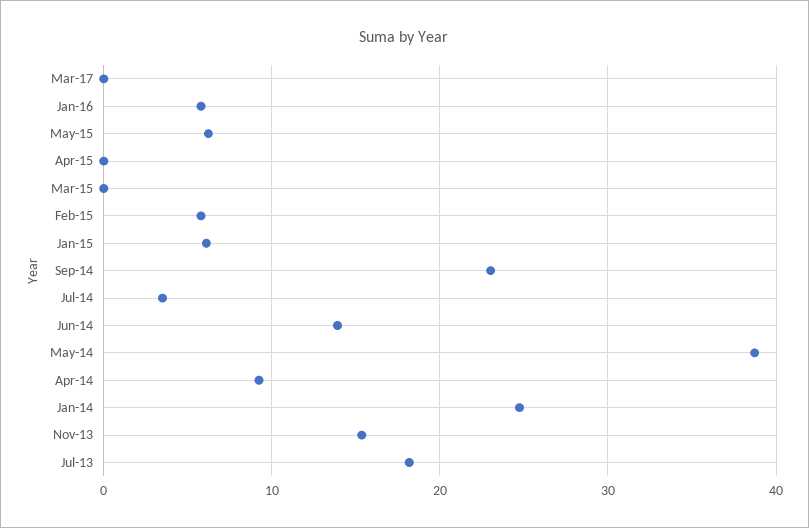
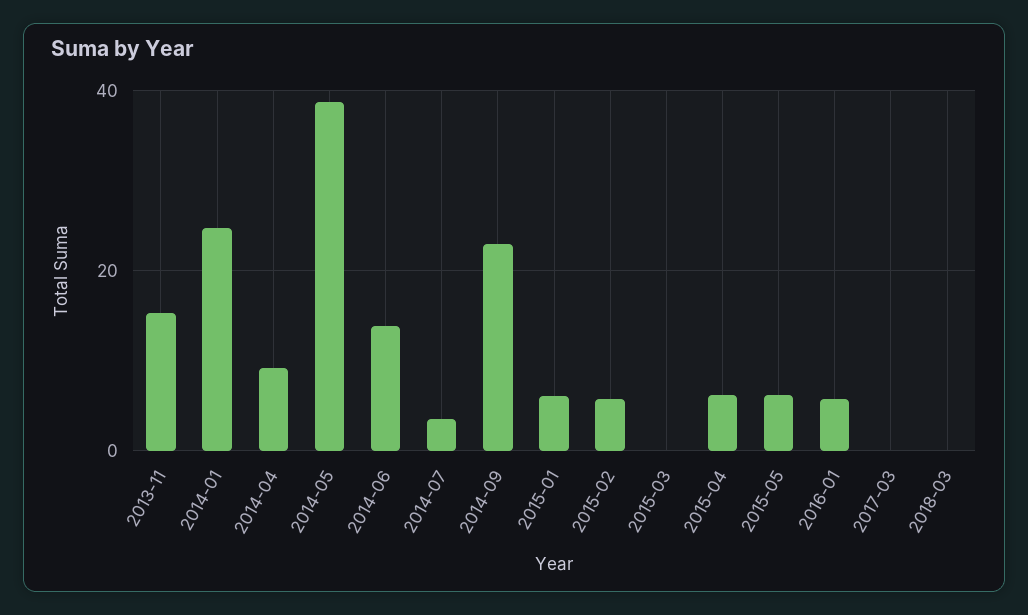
Apr-15: 0 -> 6
Jul-13: 18 -> none
2018-03: none -> 0

